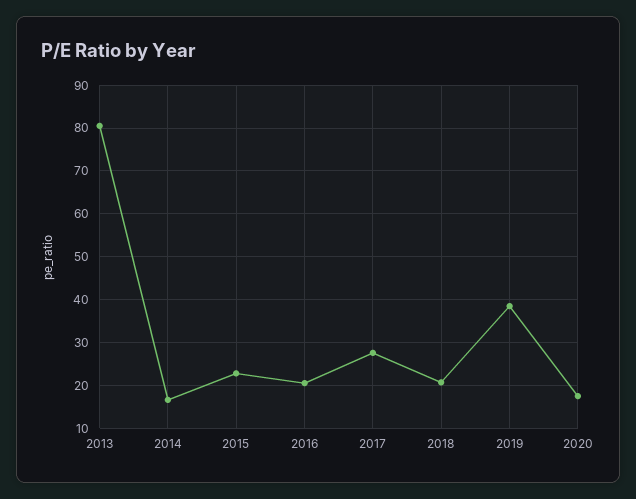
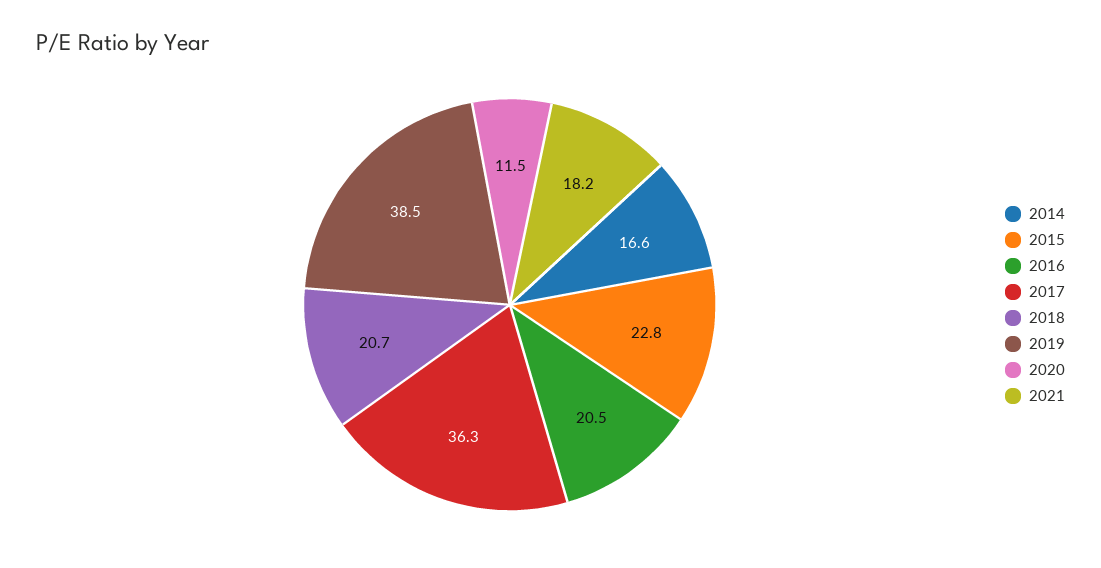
2013: 80 -> none
2017: 28 -> 36.3
2020: 18 -> 11.5
2021: none -> 18.2

